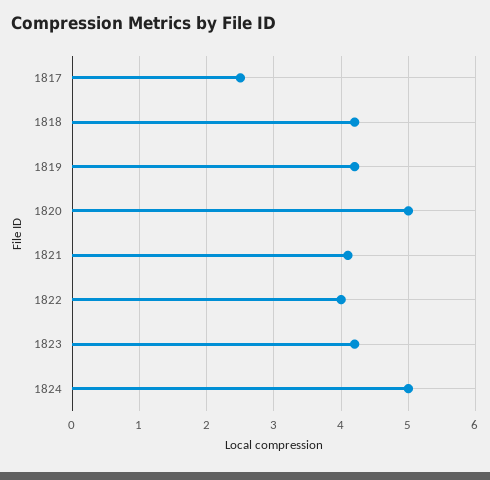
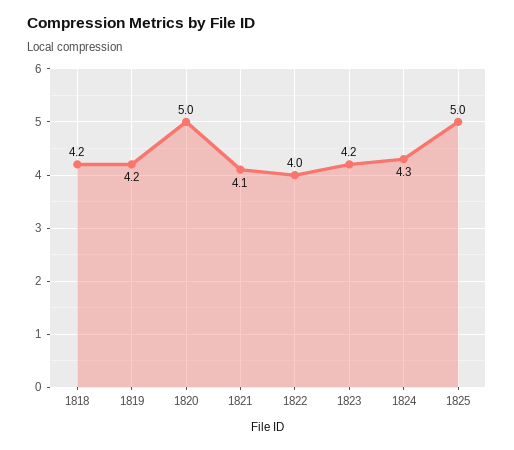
1817: 2.5 -> none
1824: 5 -> 4.3
1825: none -> 5

